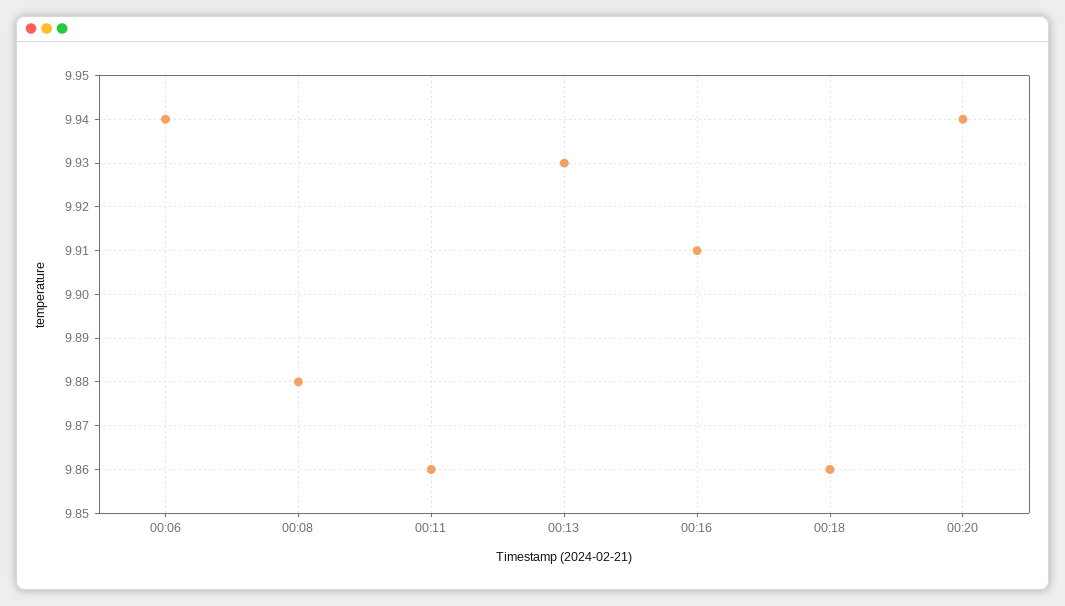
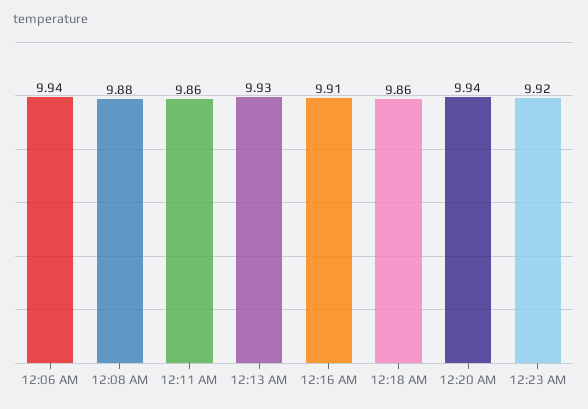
12:23 AM: none -> 9.92

